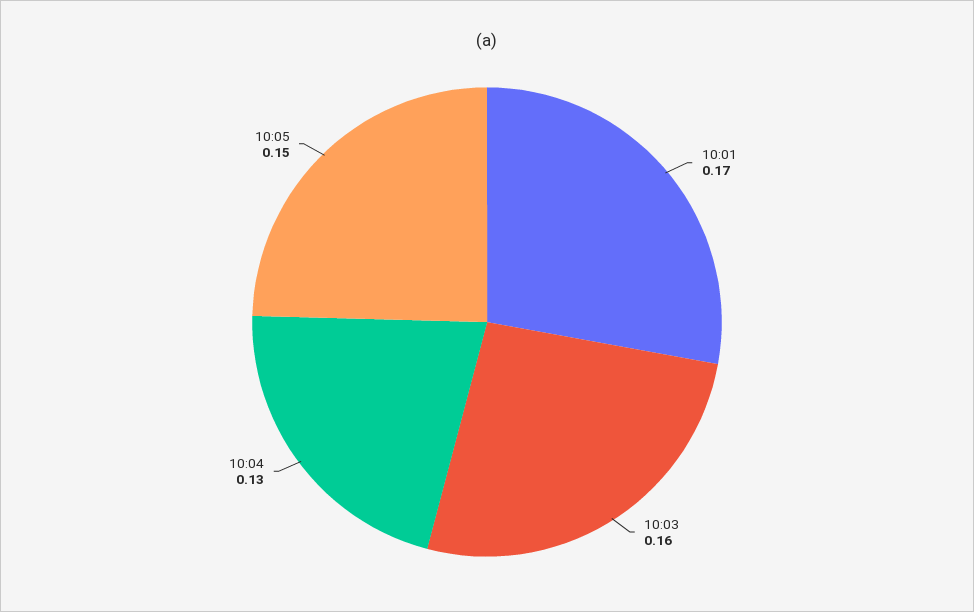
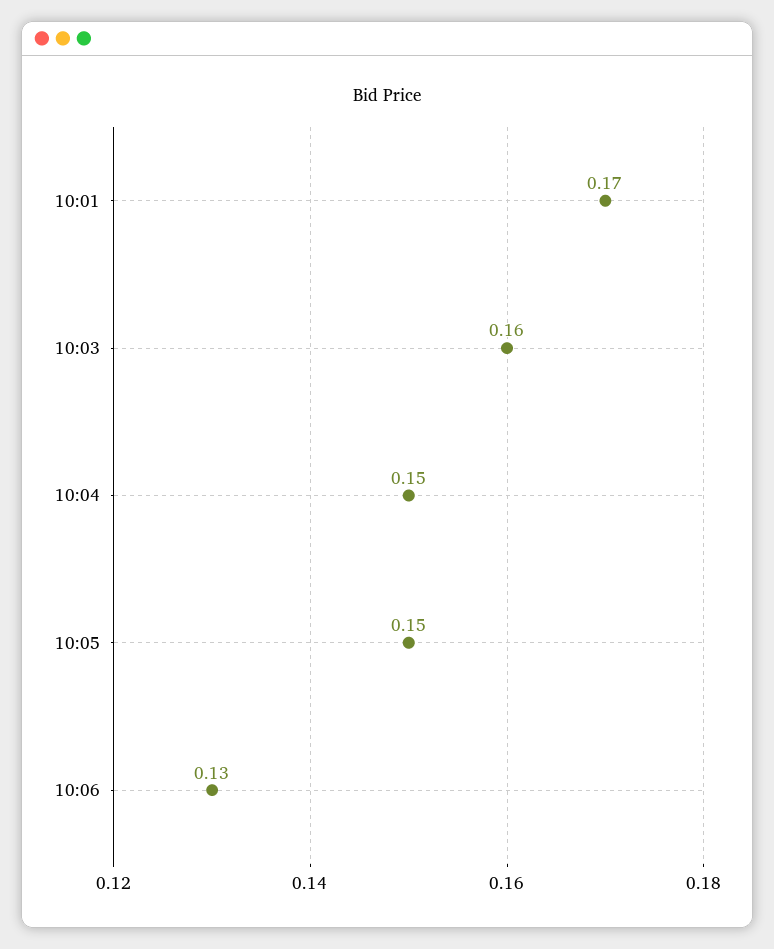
10:04: 0.13 -> 0.15
10:06: none -> 0.13

